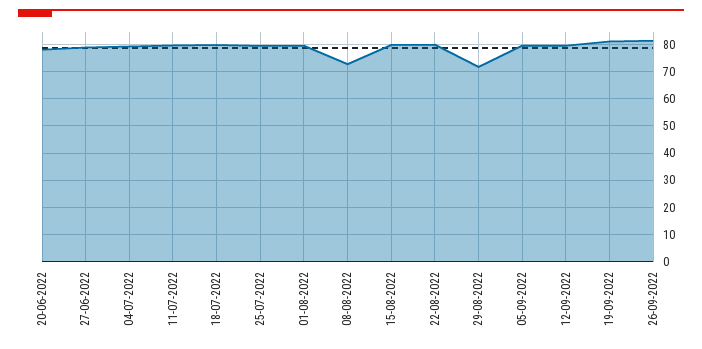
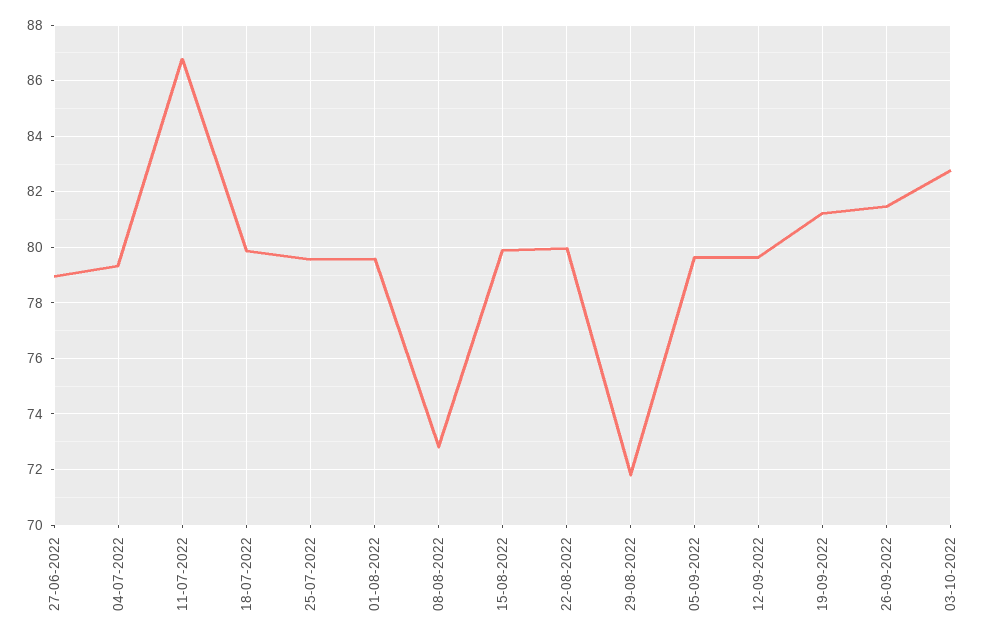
20-06-2022: 77.5 -> none
11-07-2022: 80 -> 86.75
03-10-2022: none -> 82.75

